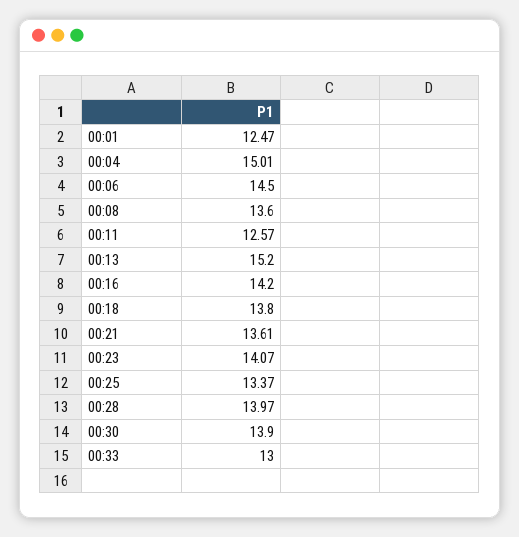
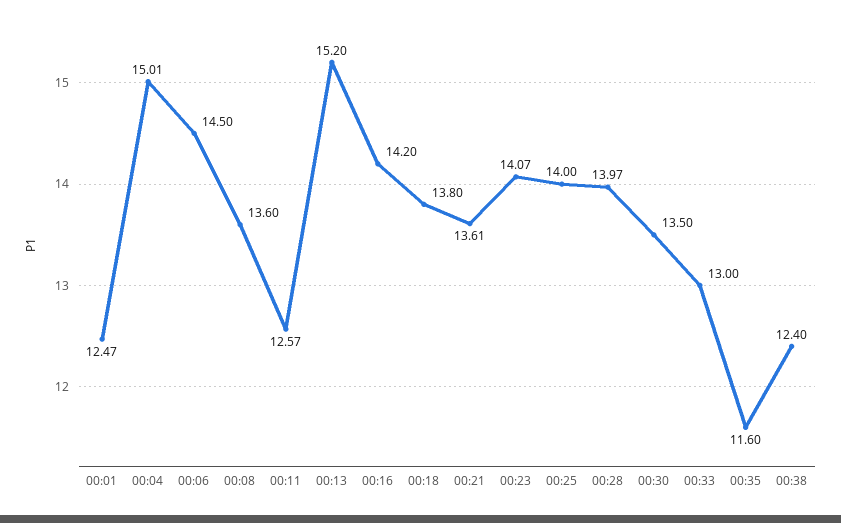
00:25: 13.37 -> 14
00:30: 13.9 -> 13.5
00:35: none -> 11.6
00:38: none -> 12.4

